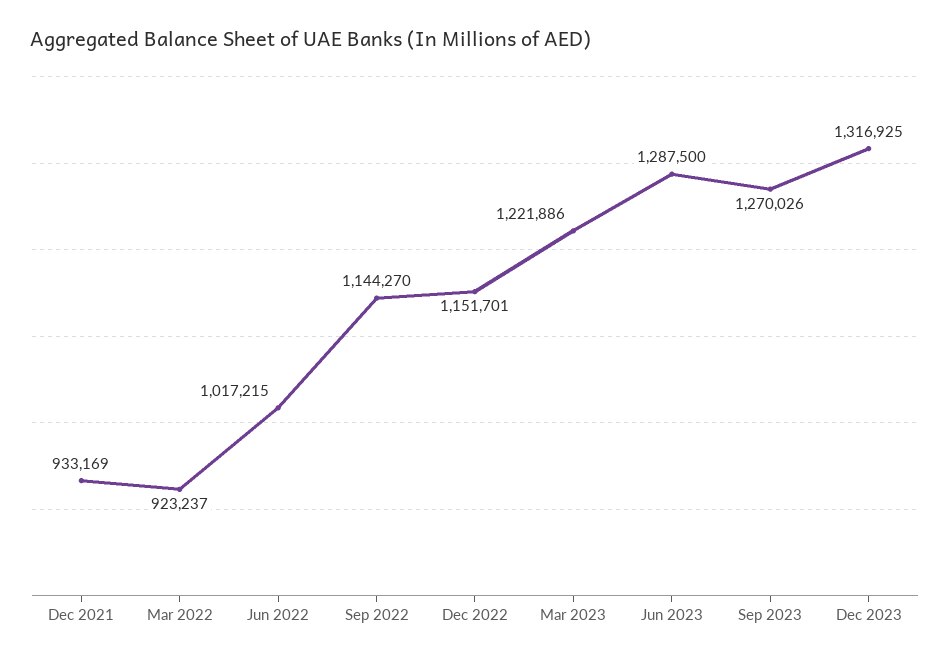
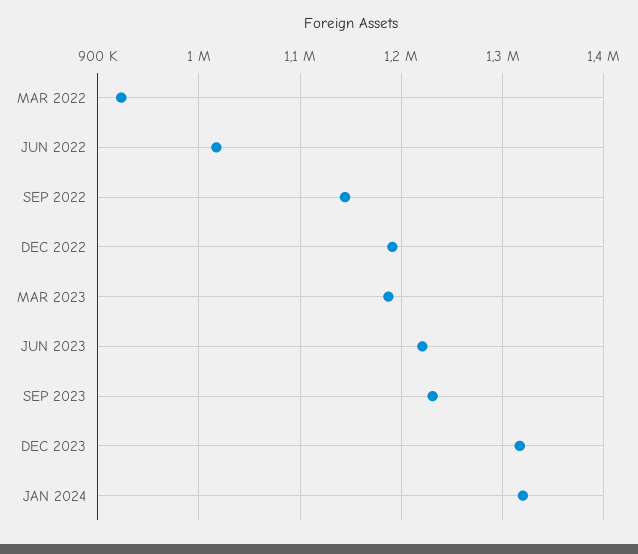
Dec 2021: 933169 -> none
Dec 2022: 1151701 -> 1190000
Mar 2023: 1221886 -> 1190000
Jun 2023: 1287500 -> 1220000
Sep 2023: 1270026 -> 1230000
JAN 2024: none -> 1320000

